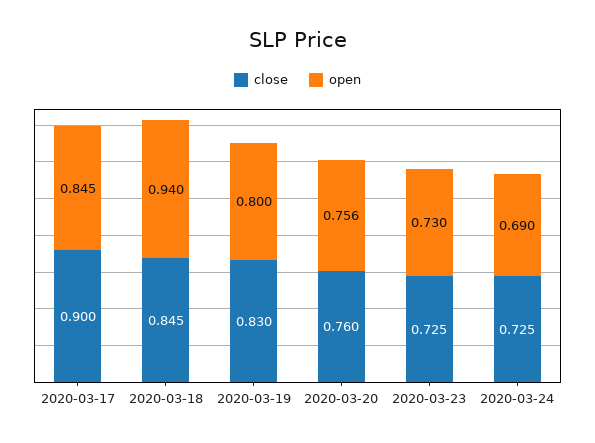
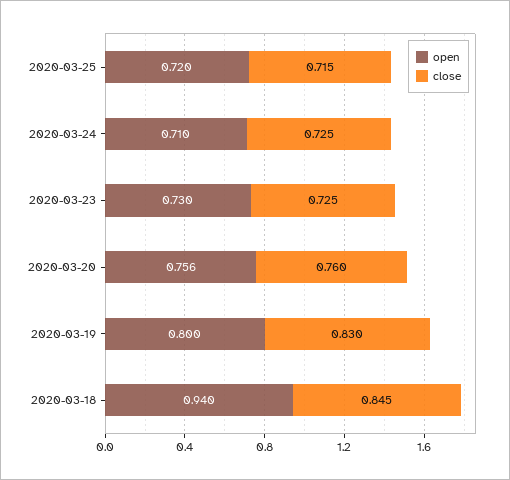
close, 2020-03-17: 0.9 -> none
open, 2020-03-17: 0.845 -> none
open, 2020-03-24: 0.69 -> 0.71
open, 2020-03-25: none -> 0.72
close, 2020-03-25: none -> 0.715

